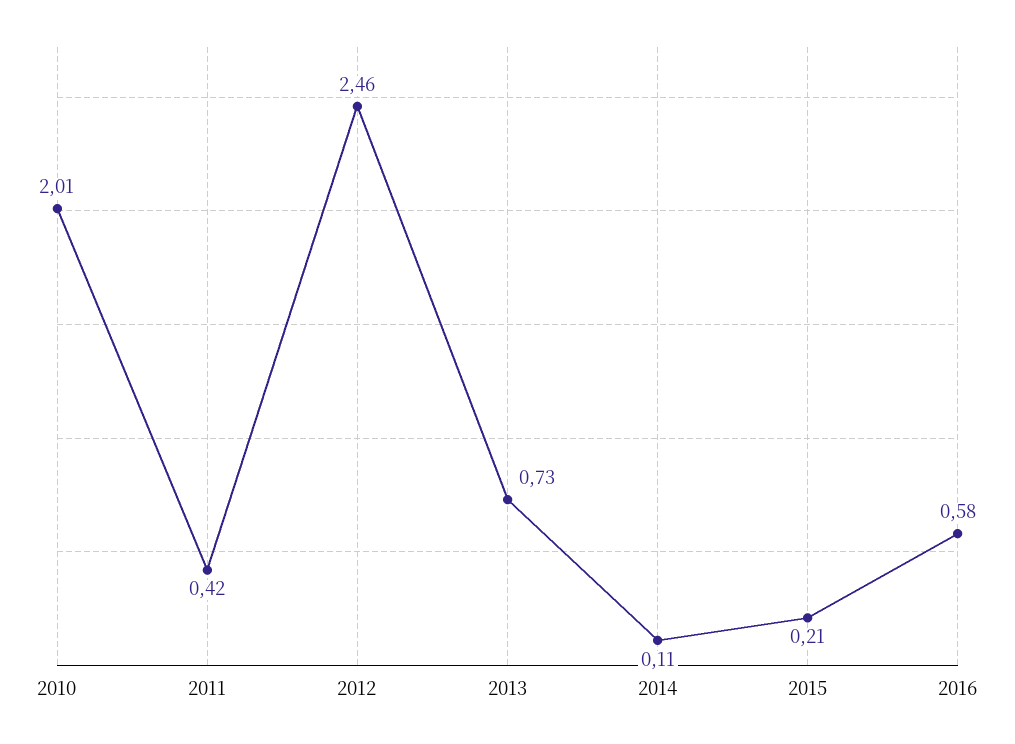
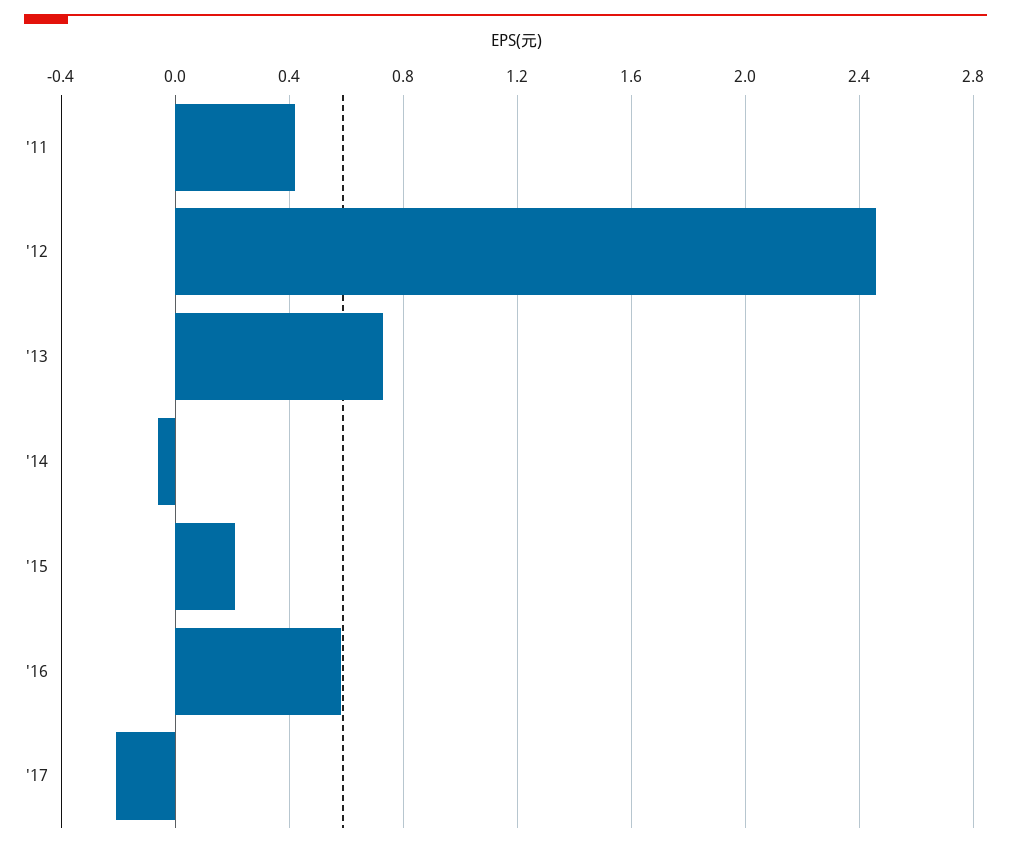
2010: 2.01 -> none
2014: 0.11 -> -0.05
'17: none -> -0.2

